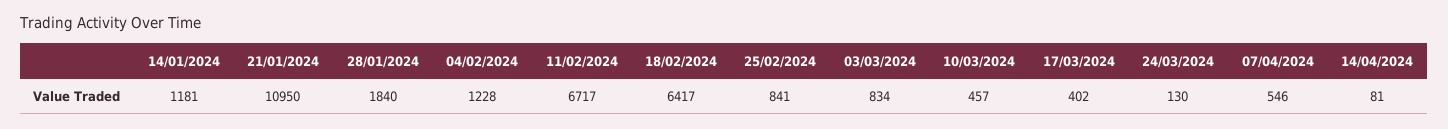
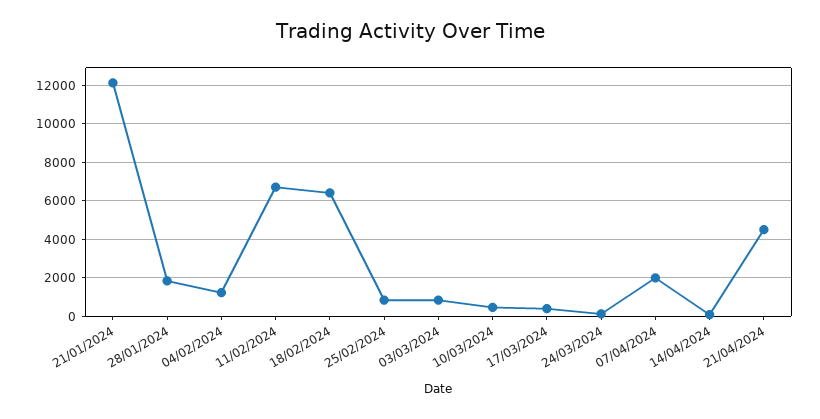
14/01/2024: 1181 -> none
21/01/2024: 10950 -> 12000
07/04/2024: 546 -> 2000
21/04/2024: none -> 4500

